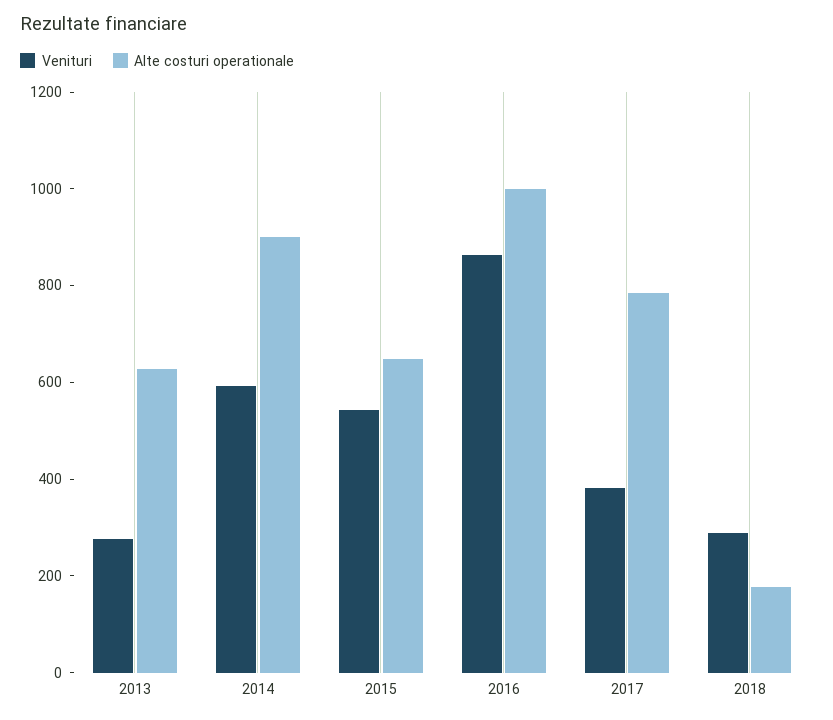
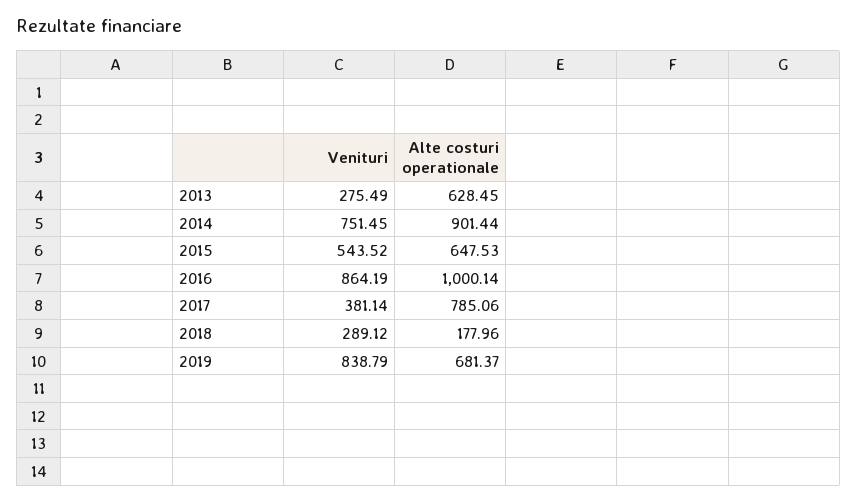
Venituri, 2014: 600 -> 751.45
Venituri, 2019: none -> 838.79
Alte costuri operationale, 2019: none -> 681.37

